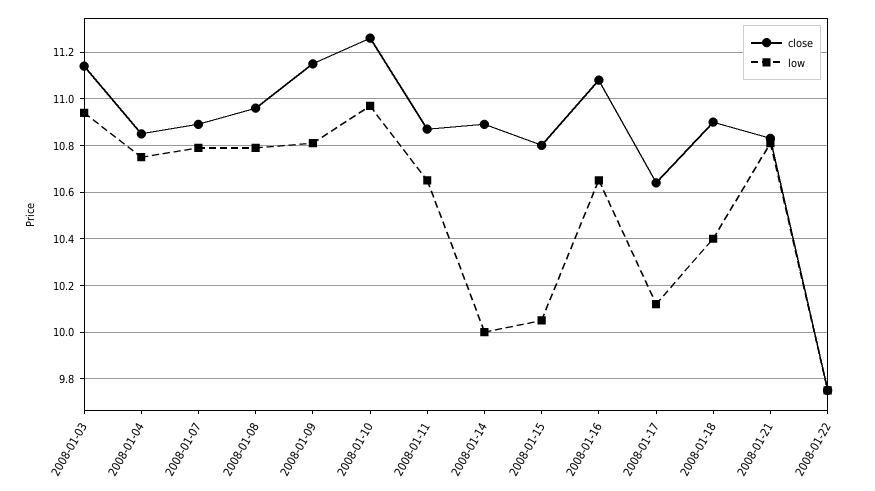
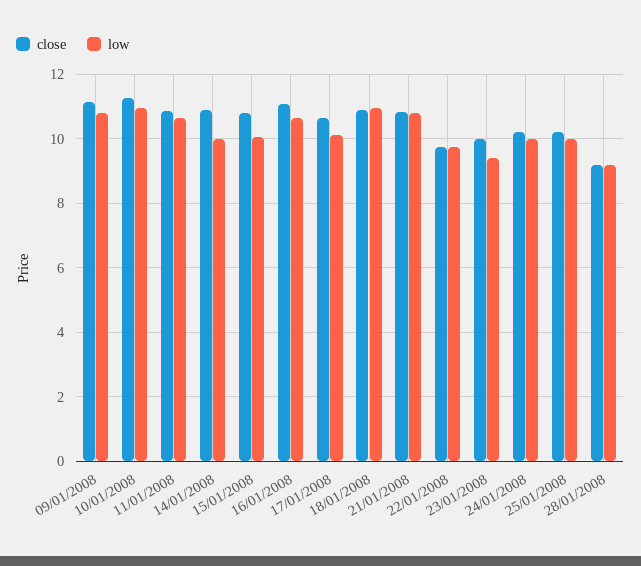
close, 2008-01-03: 11.15 -> none
low, 2008-01-03: 10.95 -> none
close, 2008-01-04: 10.85 -> none
low, 2008-01-04: 10.75 -> none
close, 2008-01-07: 10.9 -> none
low, 2008-01-07: 10.8 -> none
close, 2008-01-08: 10.95 -> none
low, 2008-01-08: 10.8 -> none
low, 2008-01-18: 10.4 -> 11
close, 23/01/2008: none -> 10
low, 23/01/2008: none -> 9.4
close, 24/01/2008: none -> 10.2
low, 24/01/2008: none -> 10
close, 25/01/2008: none -> 10.2
low, 25/01/2008: none -> 10
close, 28/01/2008: none -> 9.2
low, 28/01/2008: none -> 9.2

